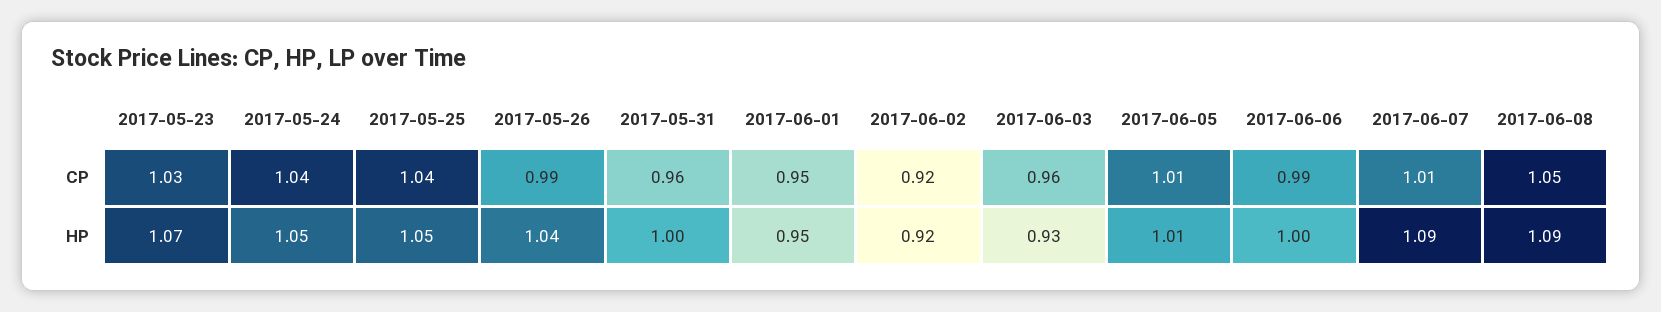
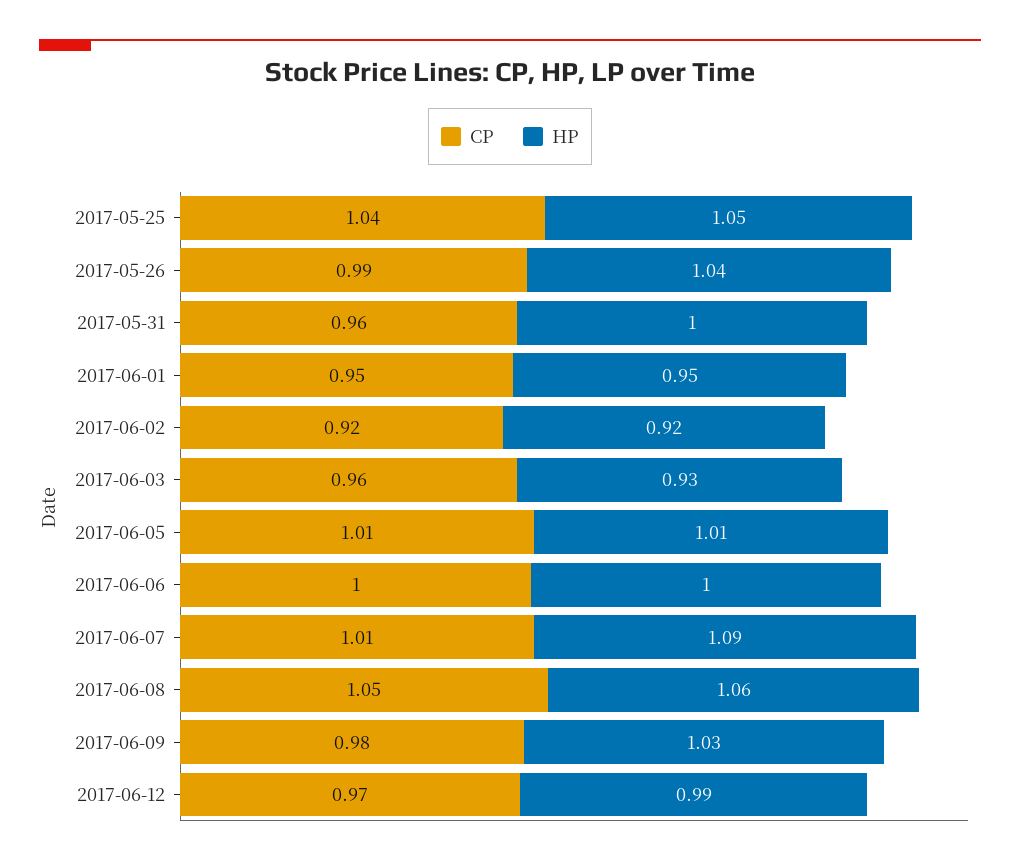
CP, 2017-05-23: 1.03 -> none
CP, 2017-05-24: 1.04 -> none
CP, 2017-06-06: 0.99 -> 1
HP, 2017-05-23: 1.07 -> none
HP, 2017-05-24: 1.05 -> none
HP, 2017-06-08: 1.09 -> 1.06
CP, 2017-06-09: none -> 0.98
HP, 2017-06-09: none -> 1.03
CP, 2017-06-12: none -> 0.97
HP, 2017-06-12: none -> 0.99

